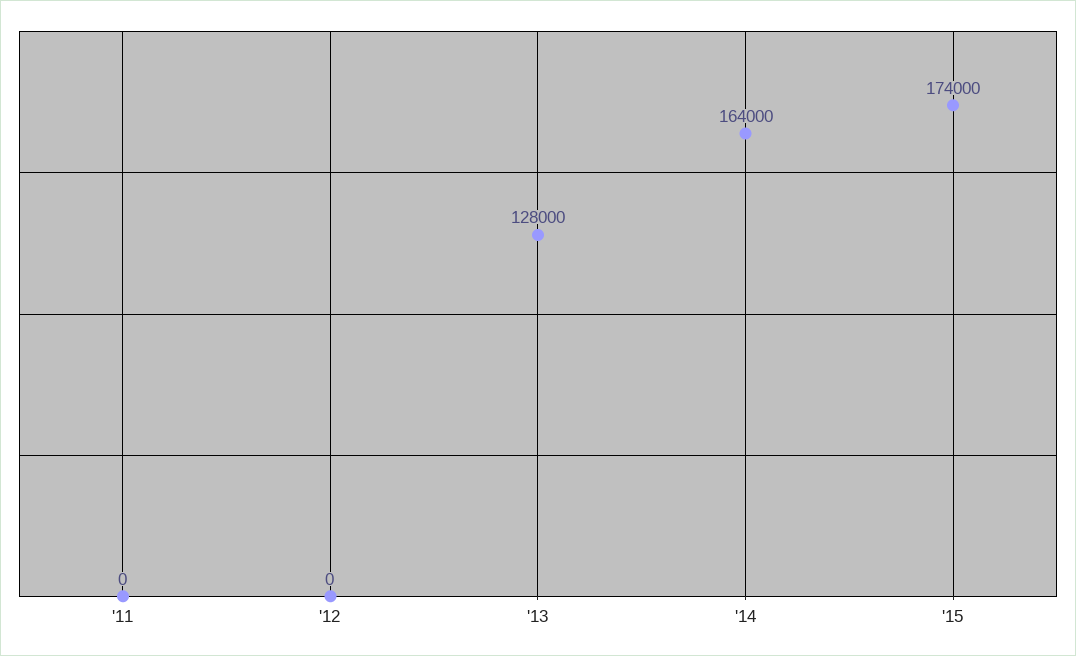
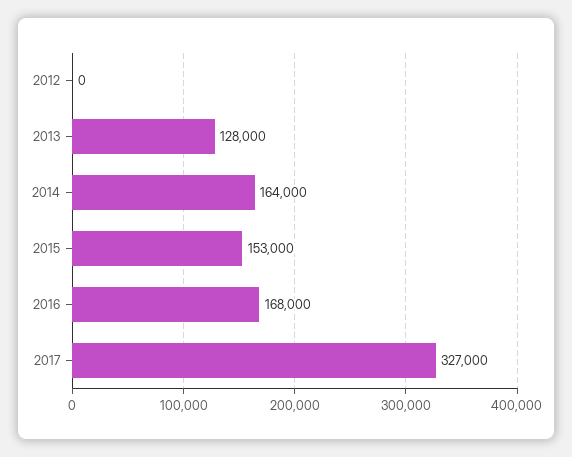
'11: 0 -> none
'15: 174000 -> 153000
2016: none -> 168000
2017: none -> 327000

